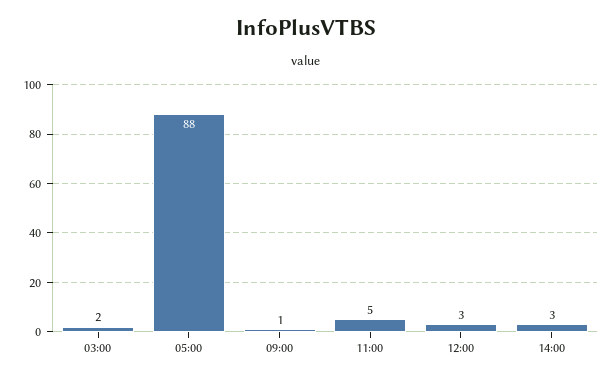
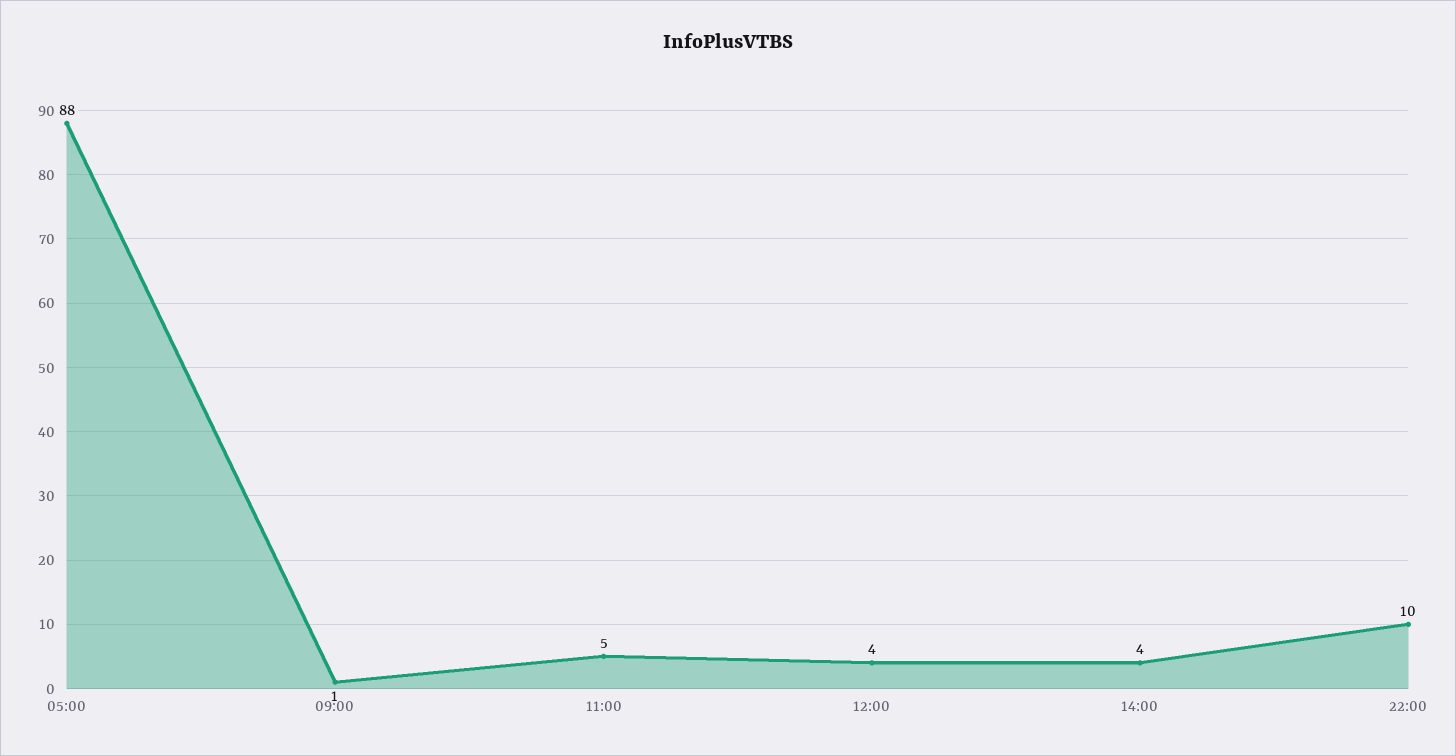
03:00: 2 -> none
12:00: 3 -> 4
14:00: 3 -> 4
22:00: none -> 10

